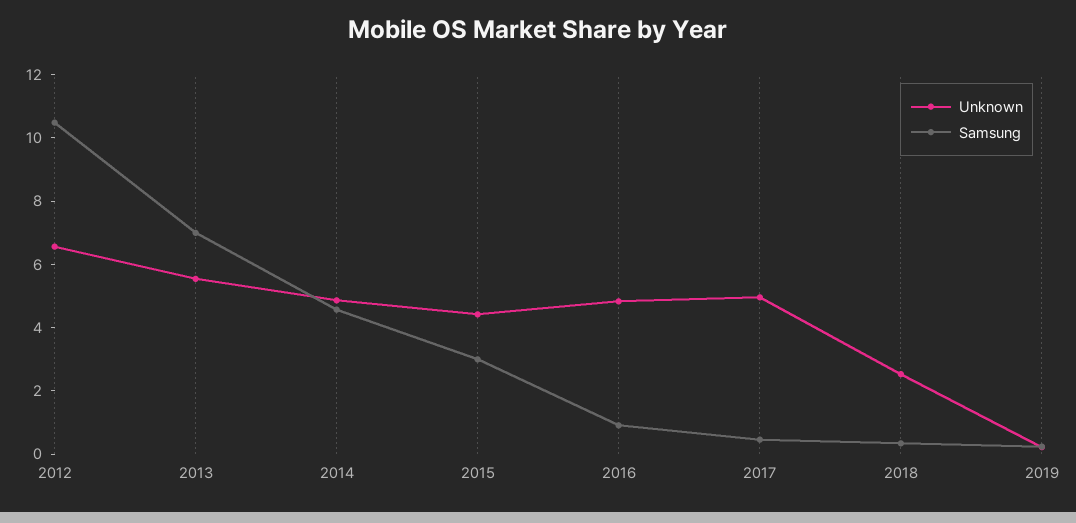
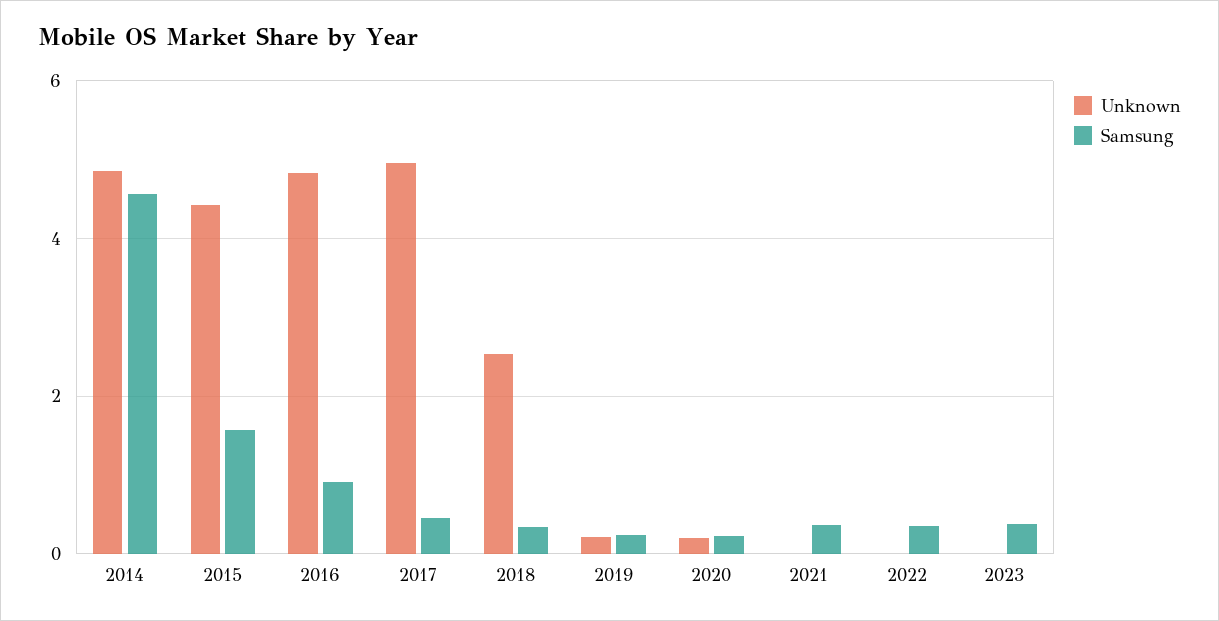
Unknown, 2012: 6.5 -> none
Samsung, 2012: 10.5 -> none
Unknown, 2013: 5.5 -> none
Samsung, 2013: 7 -> none
Samsung, 2015: 3 -> 1.6
Unknown, 2020: none -> 0.2
Samsung, 2020: none -> 0.2
Unknown, 2021: none -> 0
Samsung, 2021: none -> 0.4
Unknown, 2022: none -> 0
Samsung, 2022: none -> 0.4
Unknown, 2023: none -> 0
Samsung, 2023: none -> 0.4

